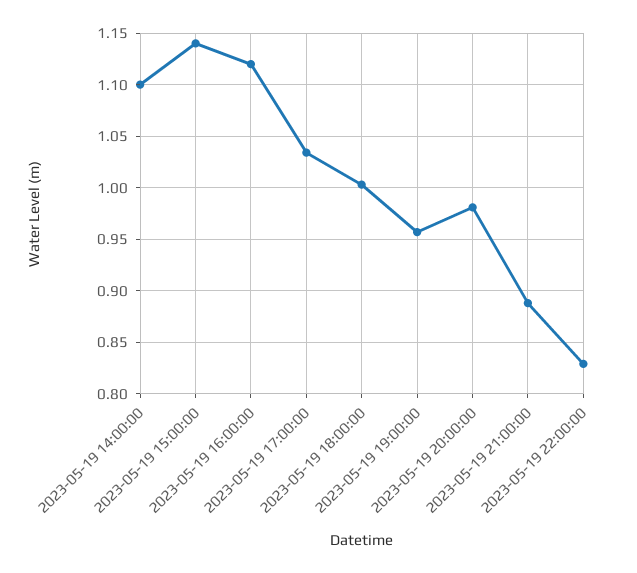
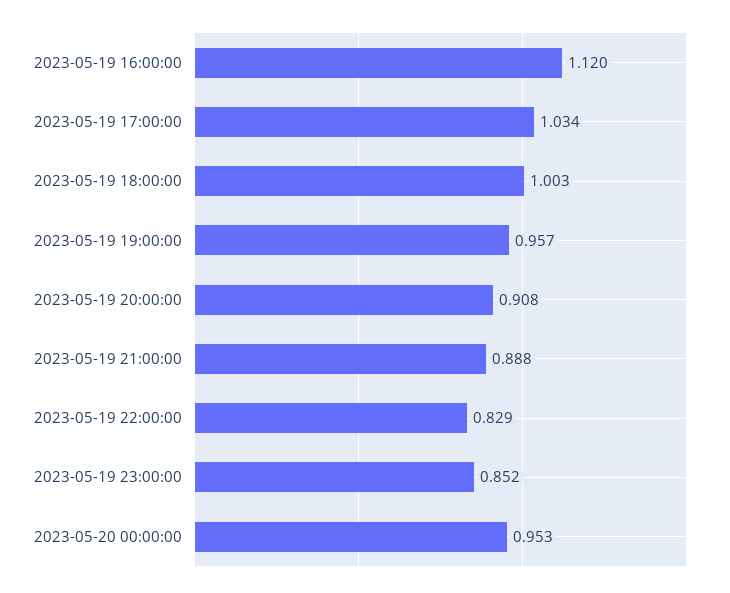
2023-05-19 14:00:00: 1.1 -> none
2023-05-19 15:00:00: 1.14 -> none
2023-05-19 20:00:00: 0.98 -> 0.908
2023-05-19 23:00:00: none -> 0.852
2023-05-20 00:00:00: none -> 0.953

